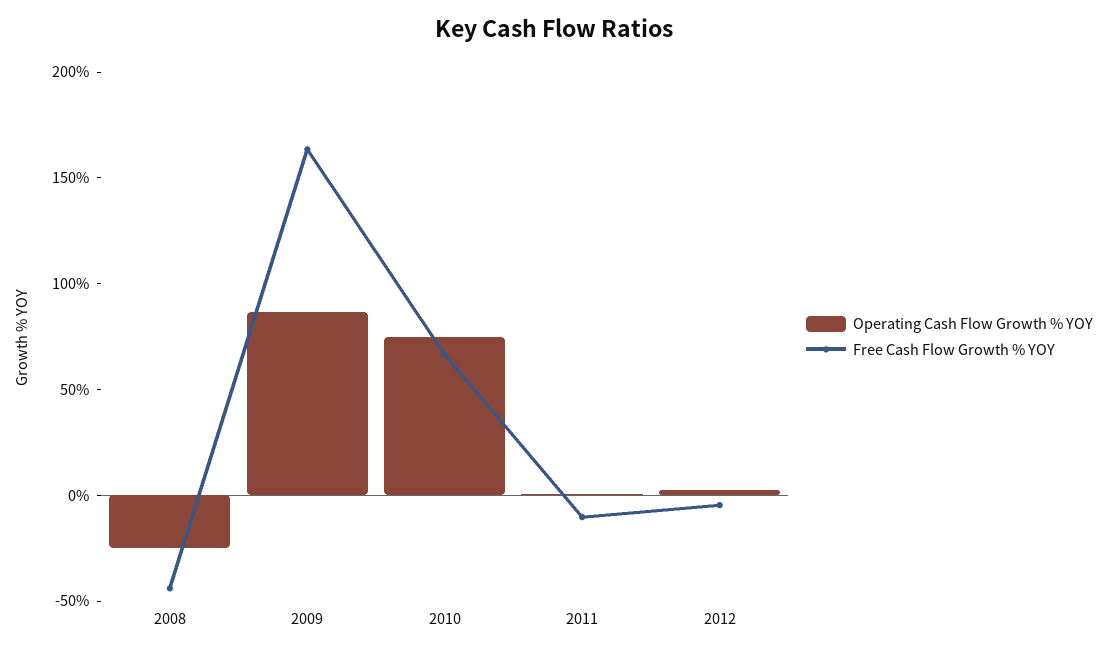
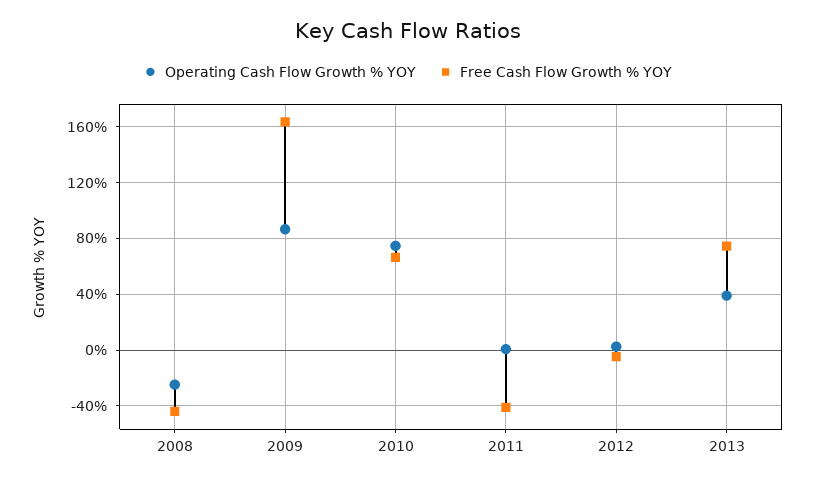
Free Cash Flow Growth % YOY, 2011: -10 -> -40
Operating Cash Flow Growth % YOY, 2013: none -> 40
Free Cash Flow Growth % YOY, 2013: none -> 75

